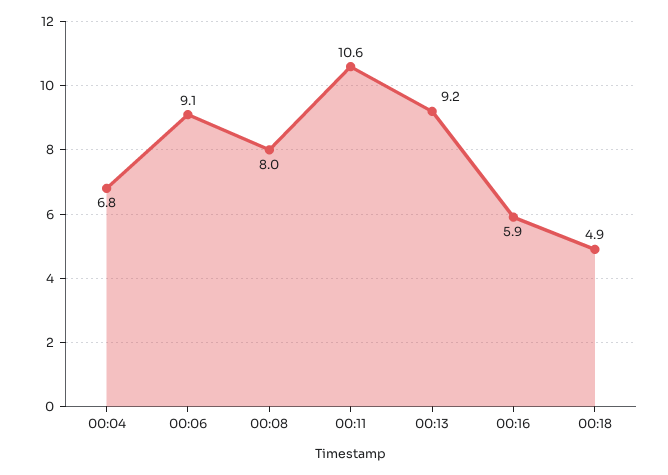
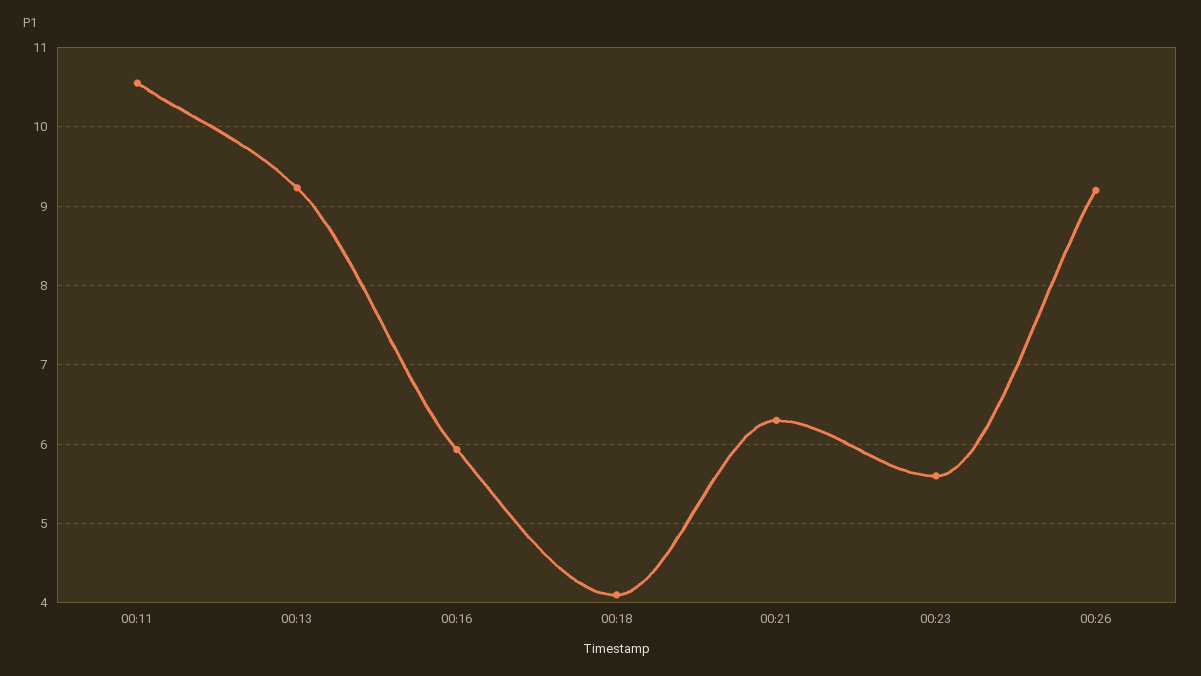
00:04: 6.8 -> none
00:06: 9.1 -> none
00:08: 8 -> none
00:18: 4.9 -> 4.1
00:21: none -> 6.3
00:23: none -> 5.6
00:26: none -> 9.2

